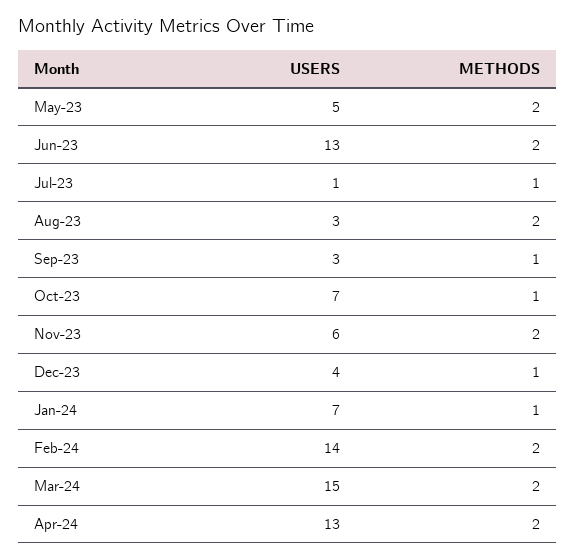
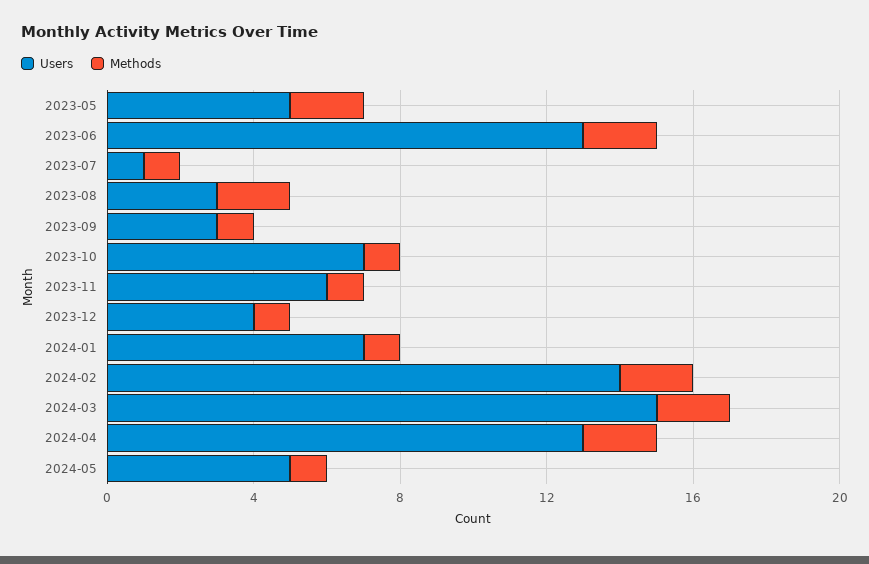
METHODS, Nov-23: 2 -> 1
USERS, 2024-05: none -> 5
METHODS, 2024-05: none -> 1

